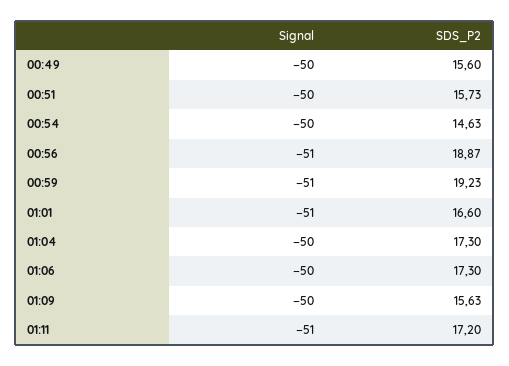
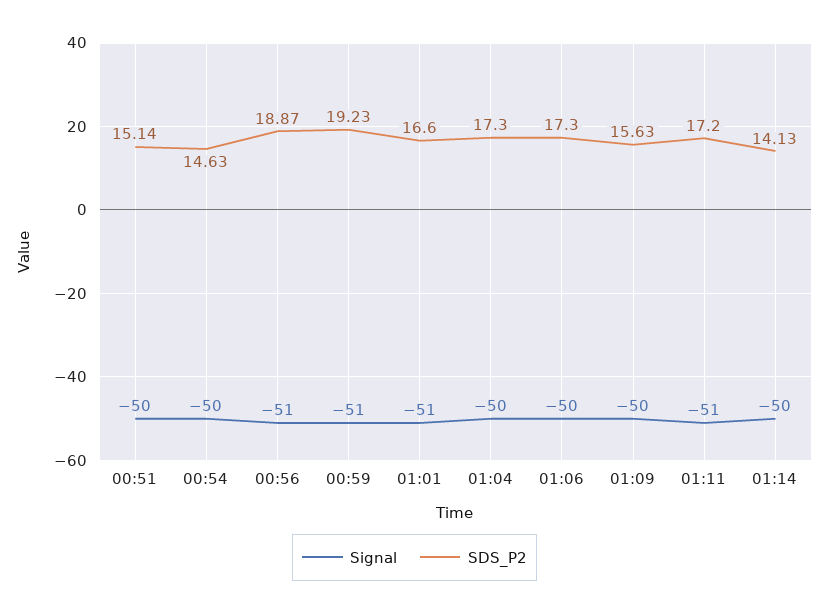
Signal, 00:49: -50 -> none
SDS_P2, 00:49: 15.6 -> none
SDS_P2, 00:51: 15.73 -> 15.14
Signal, 01:14: none -> -50
SDS_P2, 01:14: none -> 14.13

